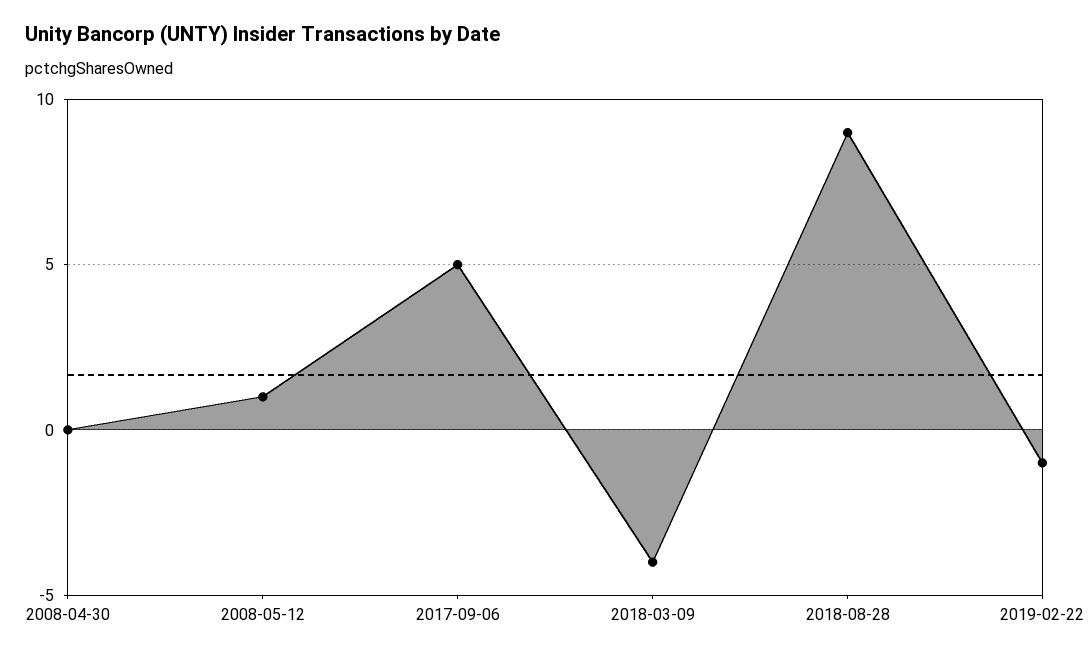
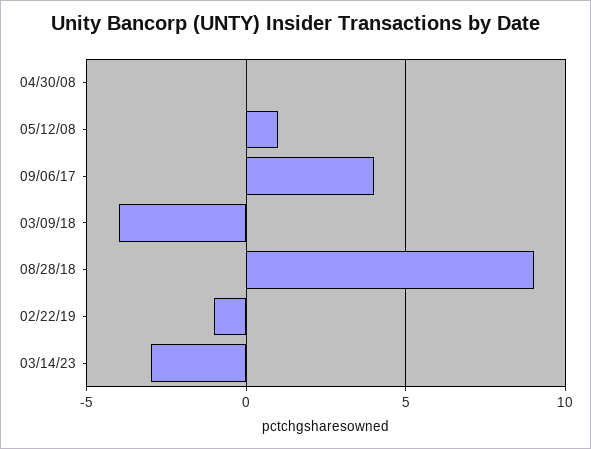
2017-09-06: 5 -> 4
03/14/23: none -> -3

